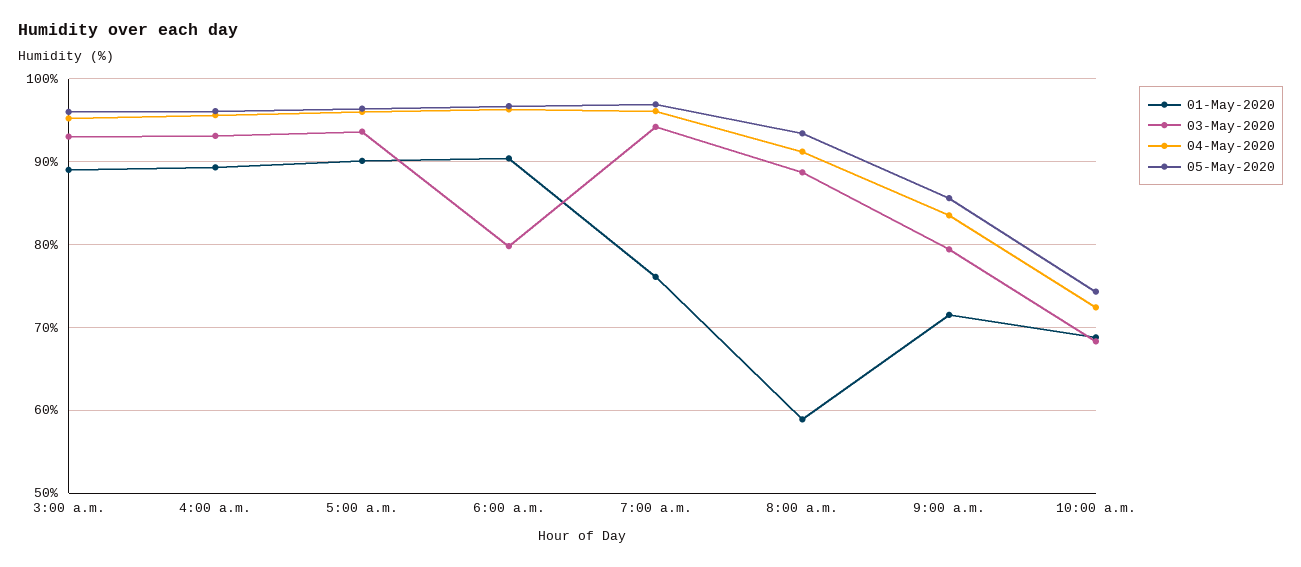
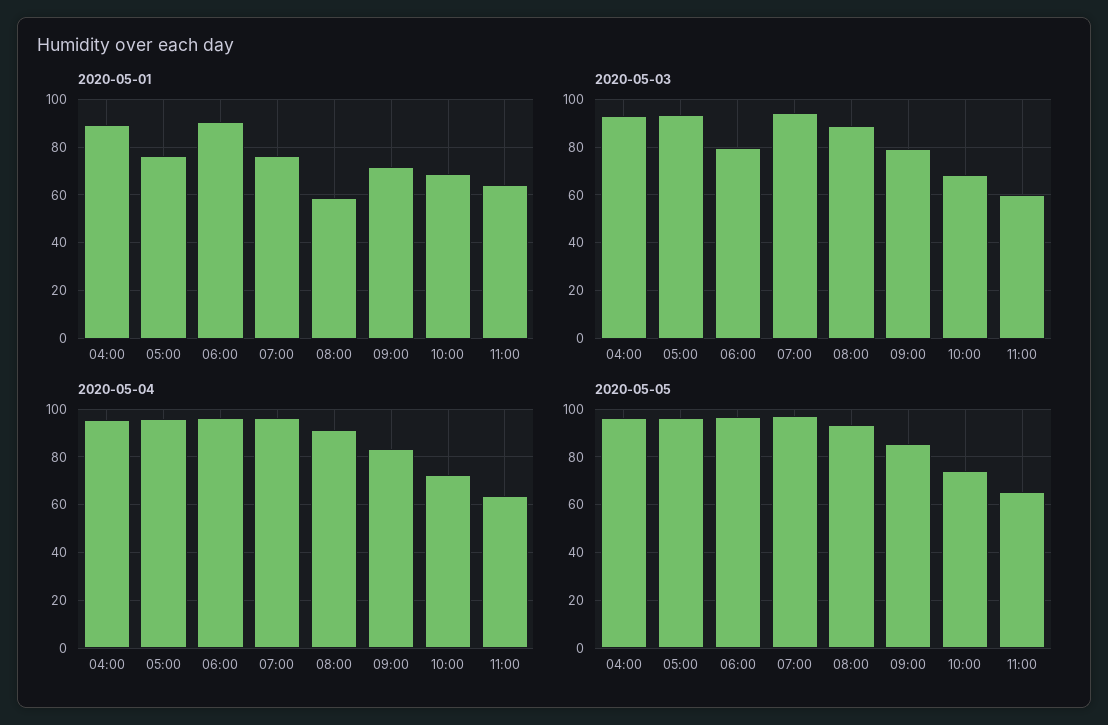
01-May-2020, 3:00 a.m.: 89 -> none
03-May-2020, 3:00 a.m.: 93 -> none
04-May-2020, 3:00 a.m.: 95 -> none
05-May-2020, 3:00 a.m.: 96 -> none
01-May-2020, 5:00 a.m.: 90 -> 75
01-May-2020, 11:00: none -> 65
03-May-2020, 11:00: none -> 60
04-May-2020, 11:00: none -> 65
05-May-2020, 11:00: none -> 65

